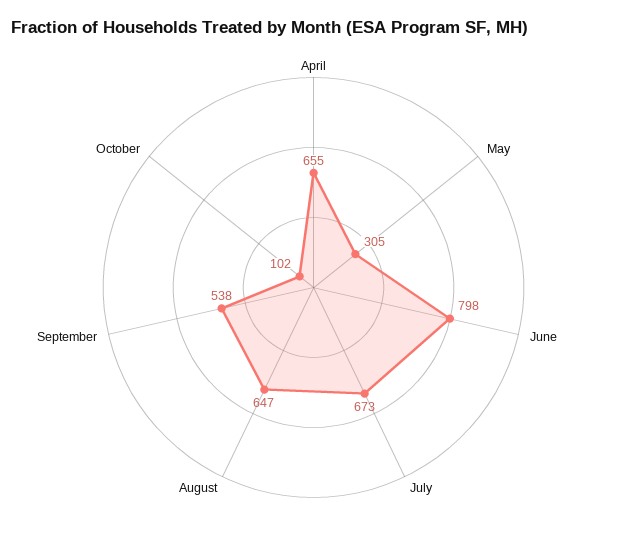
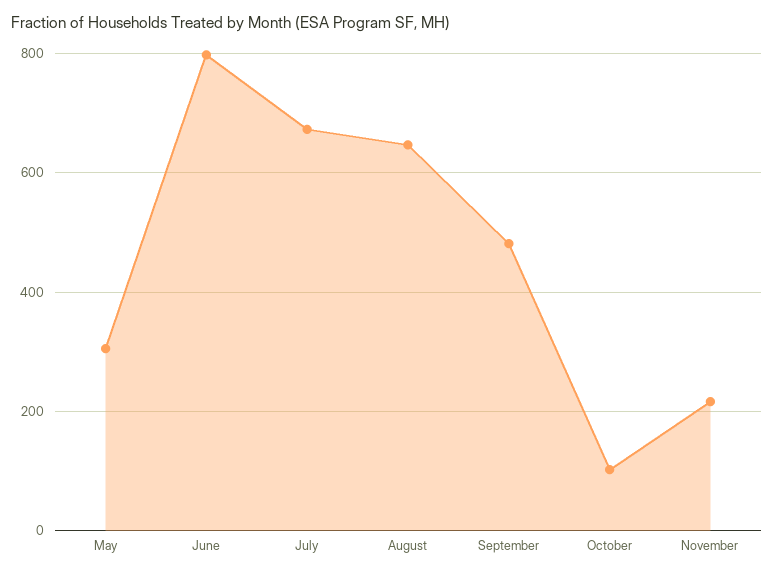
April: 655 -> none
September: 538 -> 480
November: none -> 220

